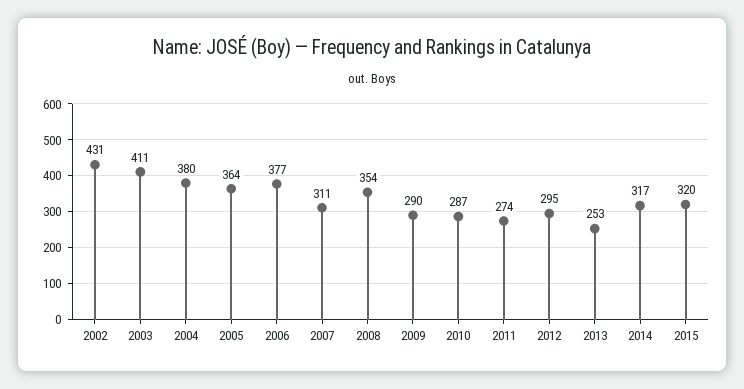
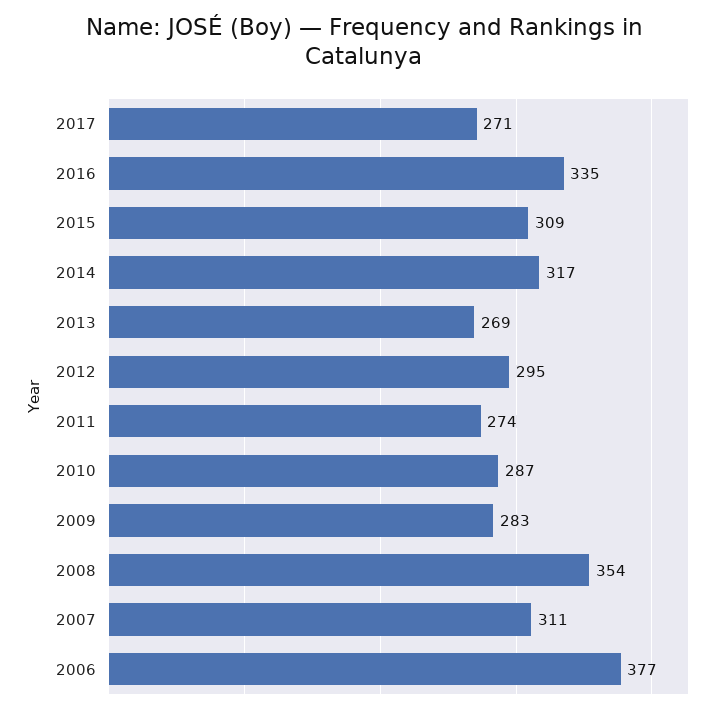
2002: 431 -> none
2003: 411 -> none
2004: 380 -> none
2005: 364 -> none
2009: 290 -> 283
2013: 253 -> 269
2015: 320 -> 309
2017: none -> 271
2016: none -> 335

